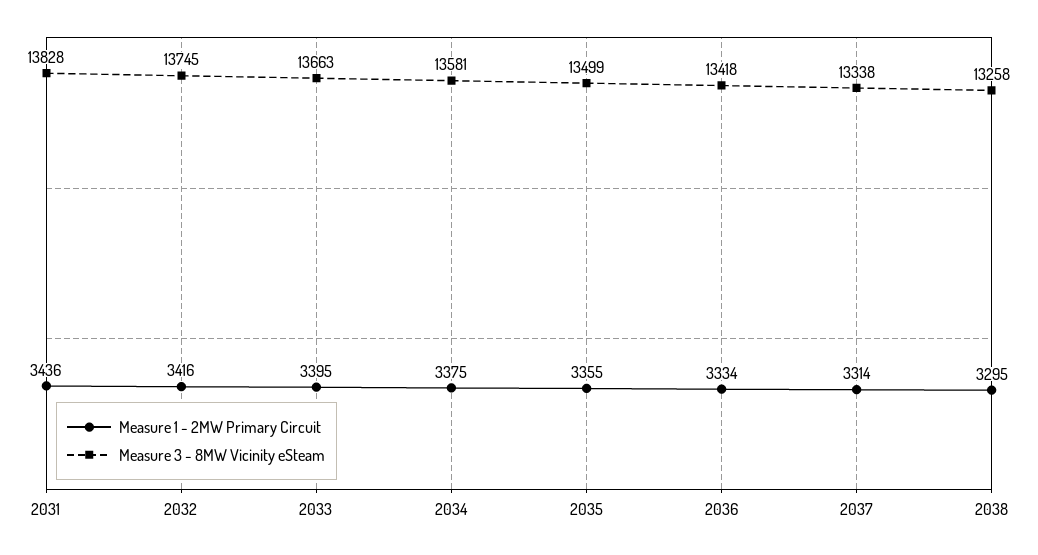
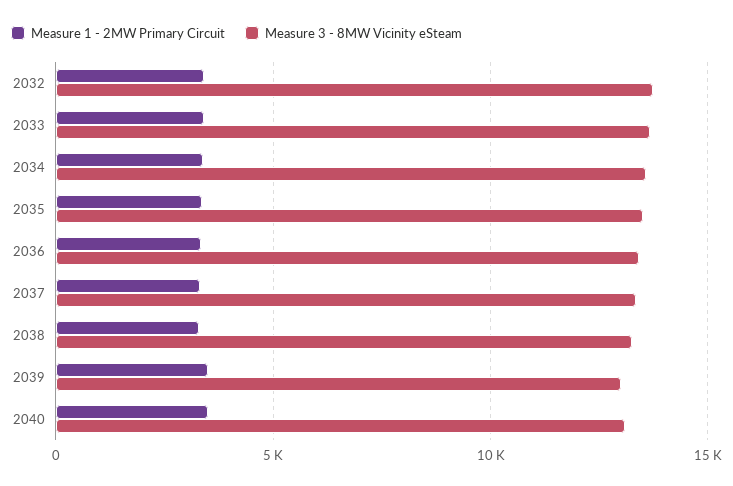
Measure 1 - 2MW Primary Circuit, 2031: 3436 -> none
Measure 3 - 8MW Vicinity eSteam, 2031: 13828 -> none
Measure 1 - 2MW Primary Circuit, 2039: none -> 3500
Measure 3 - 8MW Vicinity eSteam, 2039: none -> 13000
Measure 1 - 2MW Primary Circuit, 2040: none -> 3500
Measure 3 - 8MW Vicinity eSteam, 2040: none -> 13000

